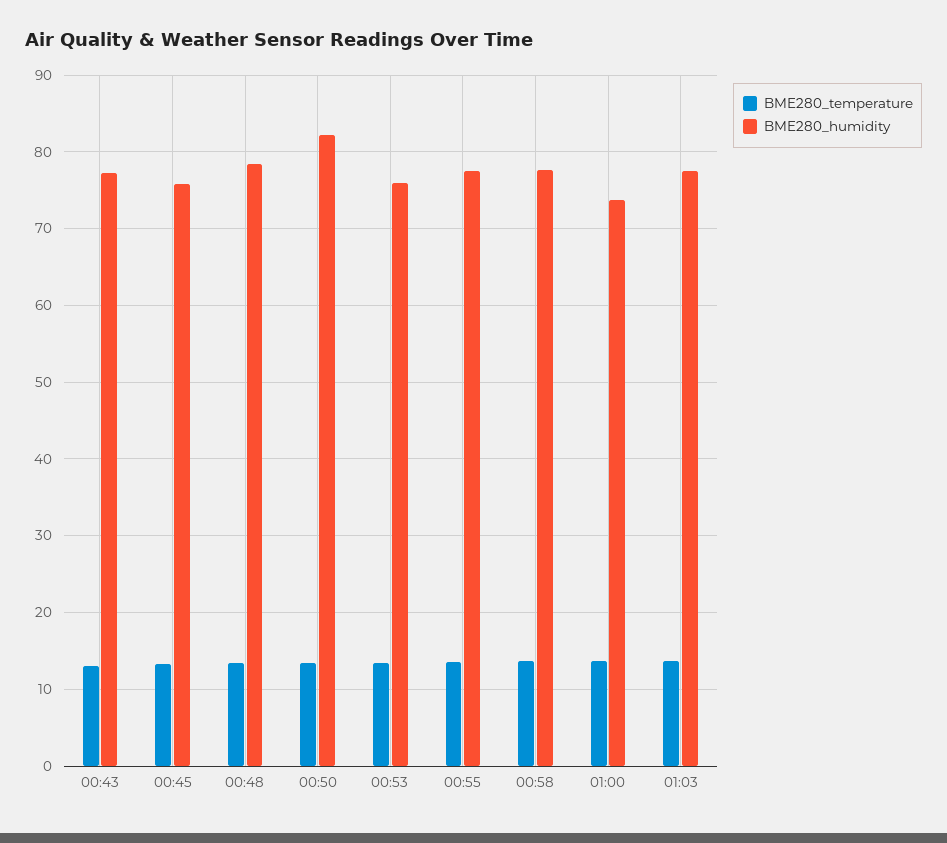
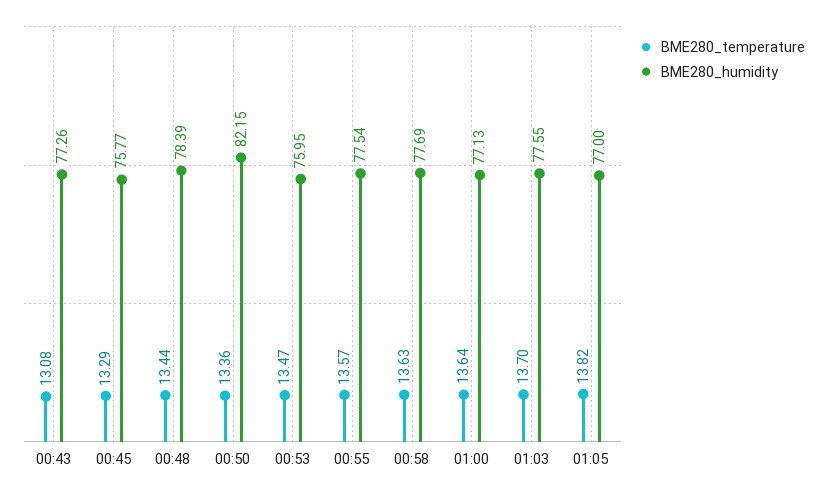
BME280_humidity, 01:00: 74 -> 77.13
BME280_temperature, 01:05: none -> 13.82
BME280_humidity, 01:05: none -> 77

